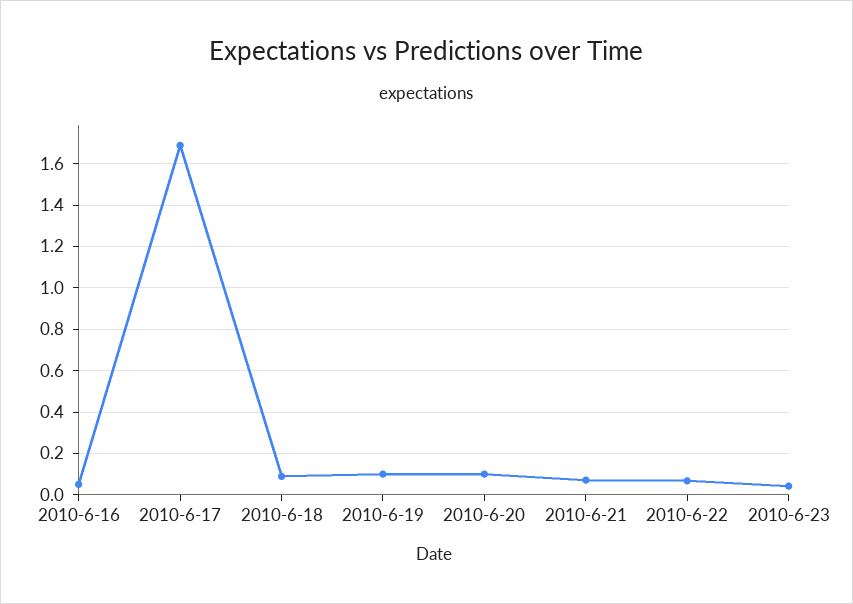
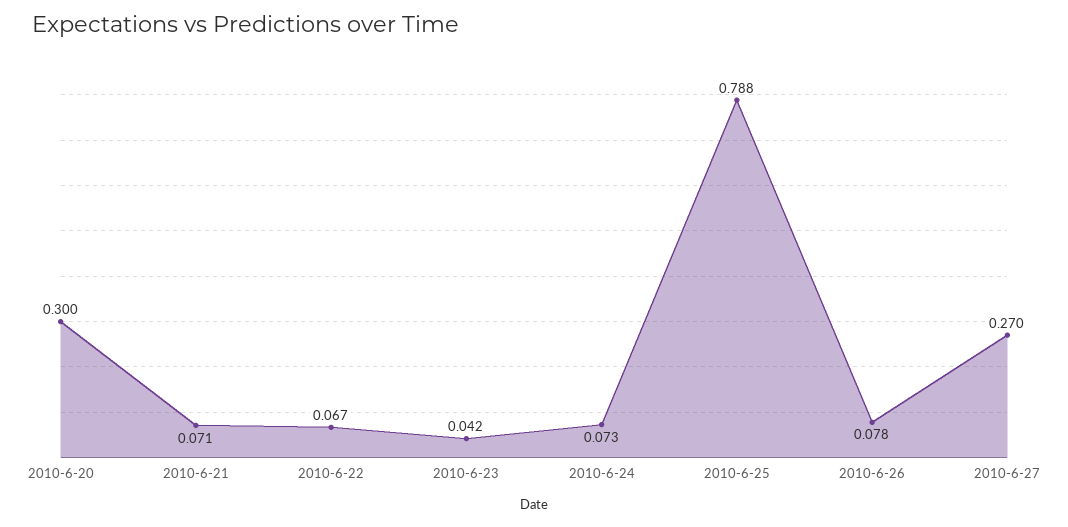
2010-6-16: 0.05 -> none
2010-6-17: 1.7 -> none
2010-6-18: 0.1 -> none
2010-6-19: 0.1 -> none
2010-6-20: 0.1 -> 0.3
2010-6-24: none -> 0.073
2010-6-25: none -> 0.788
2010-6-26: none -> 0.078
2010-6-27: none -> 0.27

